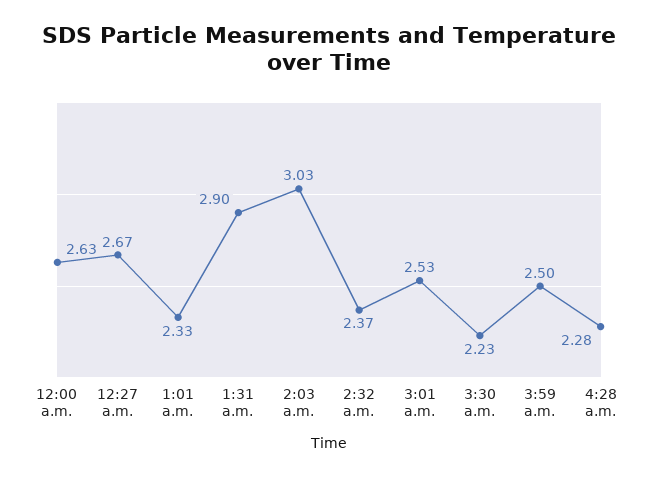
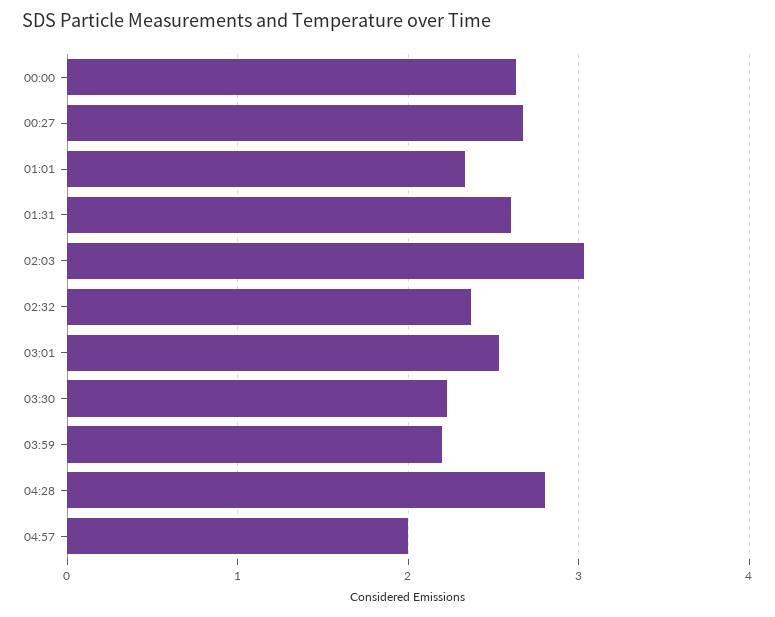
1:31 a.m.: 2.9 -> 2.6
3:59 a.m.: 2.5 -> 2.2
4:28 a.m.: 2.28 -> 2.8
04:57: none -> 2

